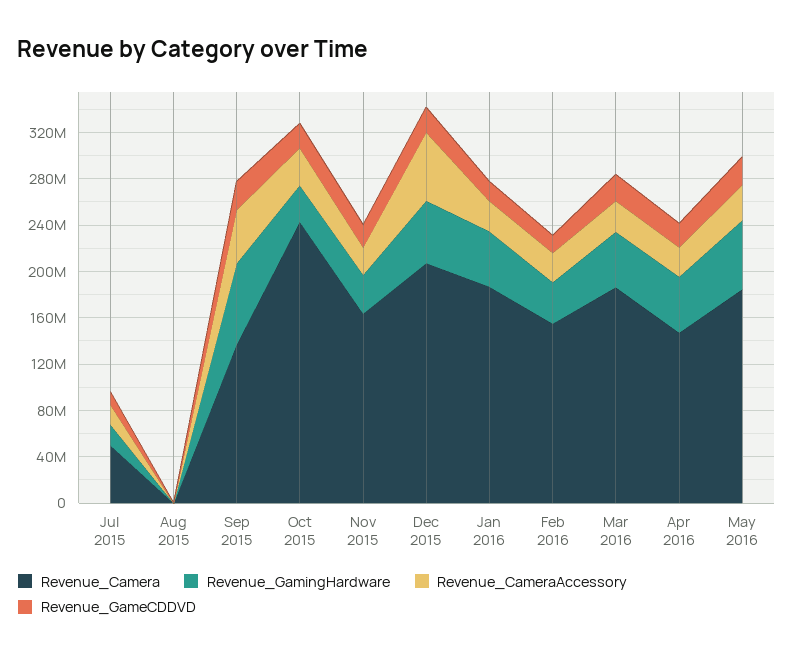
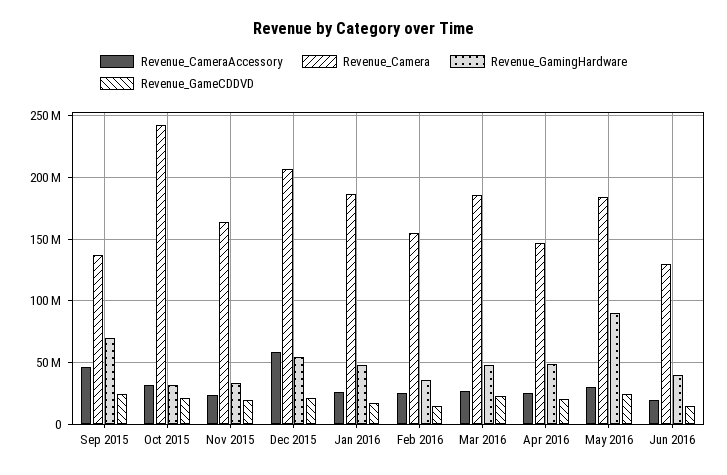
Revenue_Camera, Jul 2015: 50000000 -> none
Revenue_GamingHardware, Jul 2015: 20000000 -> none
Revenue_CameraAccessory, Jul 2015: 20000000 -> none
Revenue_GameCDDVD, Jul 2015: 10000000 -> none
Revenue_Camera, Aug 2015: 0 -> none
Revenue_GamingHardware, Aug 2015: 0 -> none
Revenue_CameraAccessory, Aug 2015: 0 -> none
Revenue_GameCDDVD, Aug 2015: 0 -> none
Revenue_GamingHardware, May 2016: 60000000 -> 90000000
Revenue_CameraAccessory, Jun 2016: none -> 20000000
Revenue_Camera, Jun 2016: none -> 130000000
Revenue_GamingHardware, Jun 2016: none -> 40000000
Revenue_GameCDDVD, Jun 2016: none -> 15000000

